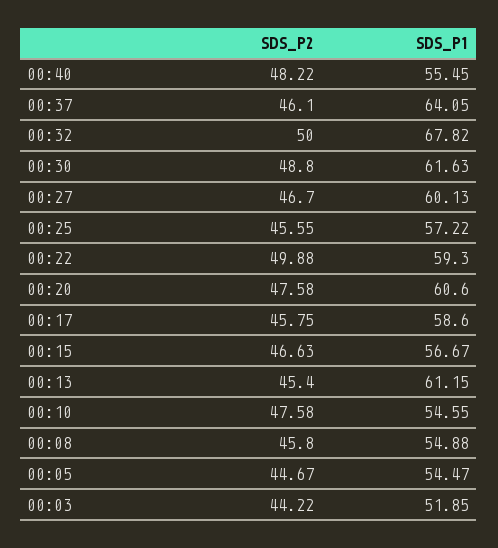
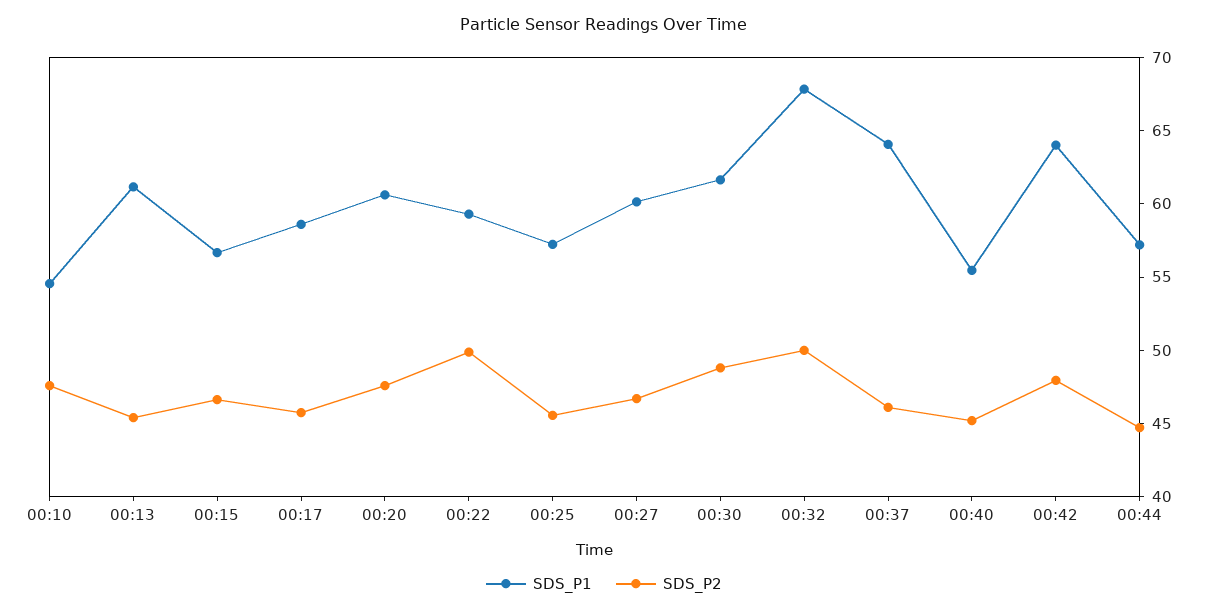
SDS_P2, 00:40: 48.22 -> 45
SDS_P2, 00:08: 45.8 -> none
SDS_P1, 00:08: 54.88 -> none
SDS_P2, 00:05: 44.67 -> none
SDS_P1, 00:05: 54.47 -> none
SDS_P2, 00:03: 44.22 -> none
SDS_P1, 00:03: 51.85 -> none
SDS_P1, 00:42: none -> 64
SDS_P2, 00:42: none -> 48
SDS_P1, 00:44: none -> 57
SDS_P2, 00:44: none -> 45

